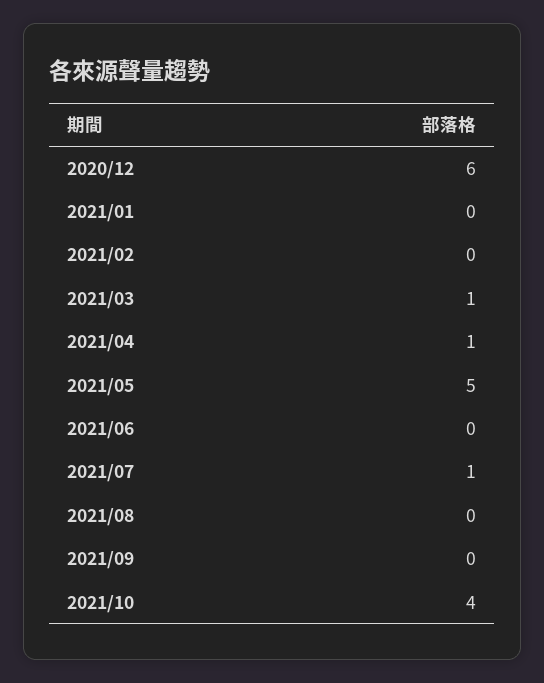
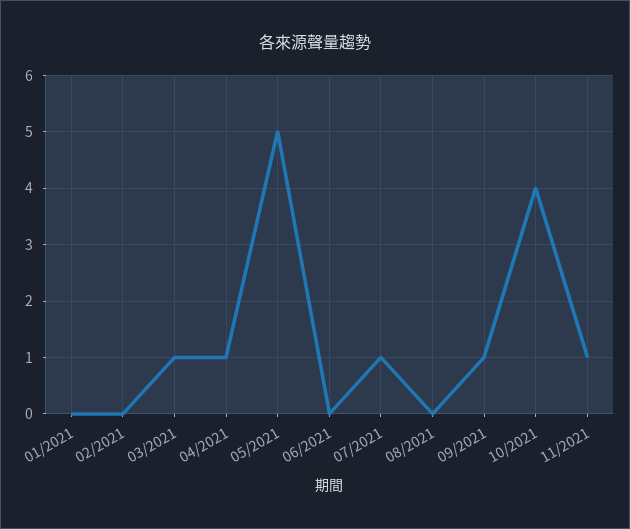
2020/12: 6 -> none
2021/09: 0 -> 1
11/2021: none -> 1

